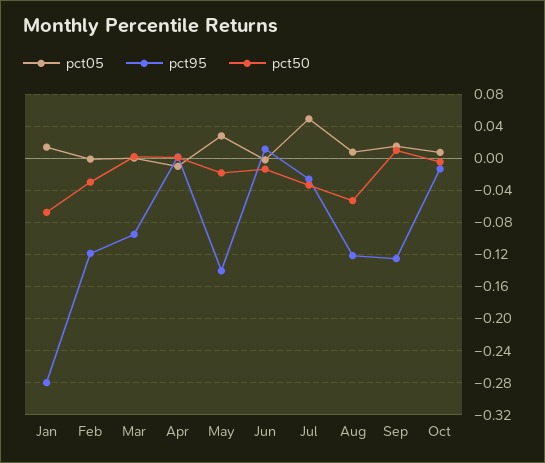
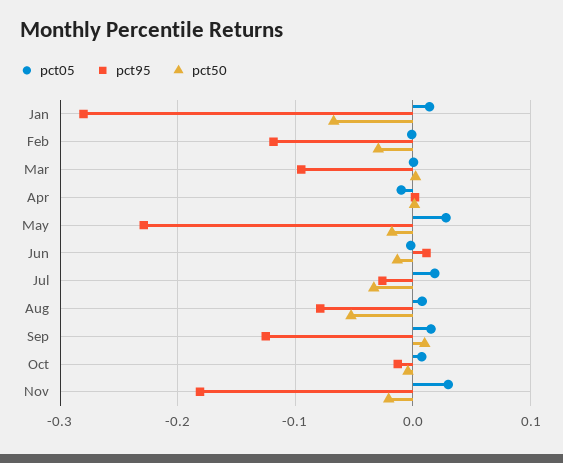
pct95, May: -0.14 -> -0.23
pct05, Jul: 0.05 -> 0.02
pct95, Aug: -0.12 -> -0.08
pct05, Nov: none -> 0.03
pct95, Nov: none -> -0.18
pct50, Nov: none -> -0.02

